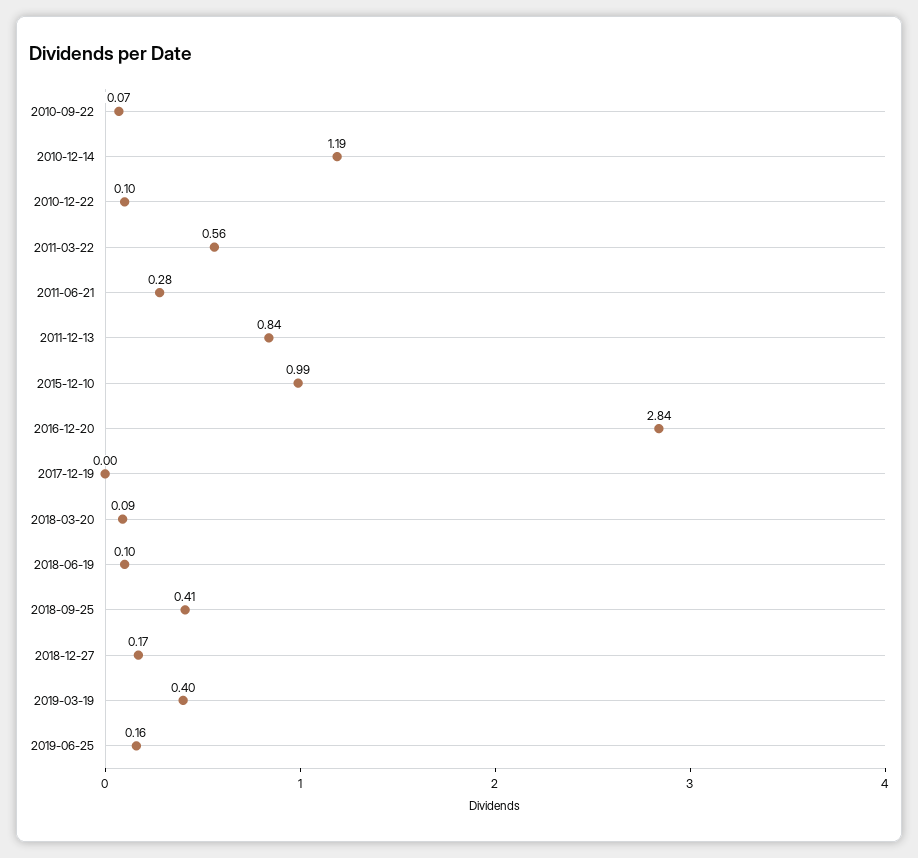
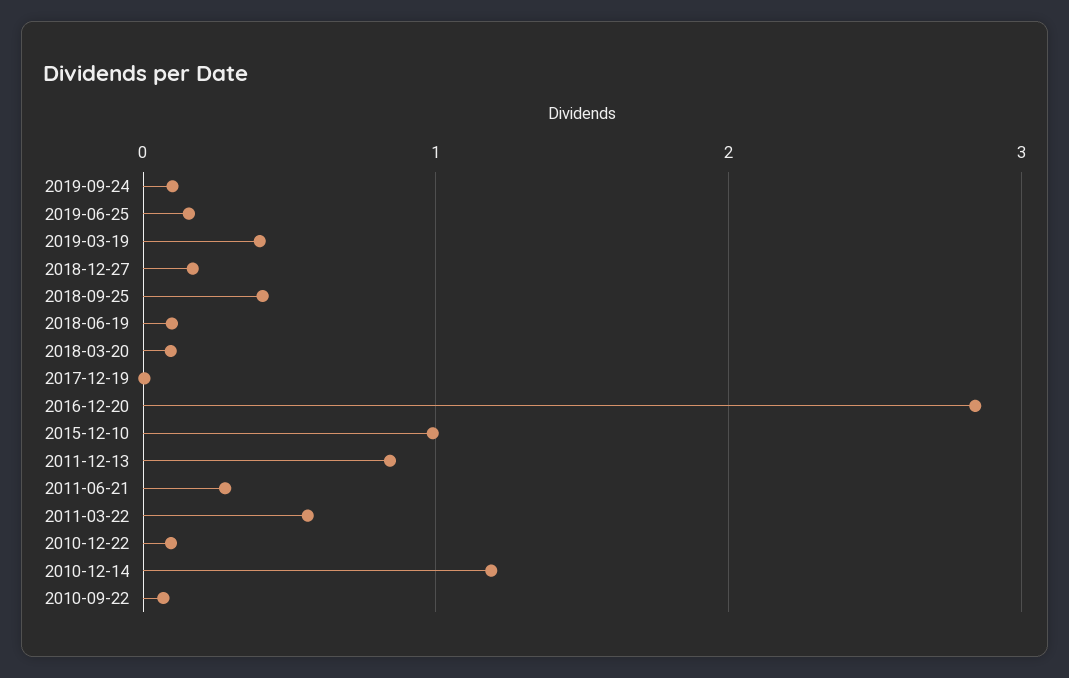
2019-09-24: none -> 0.1

